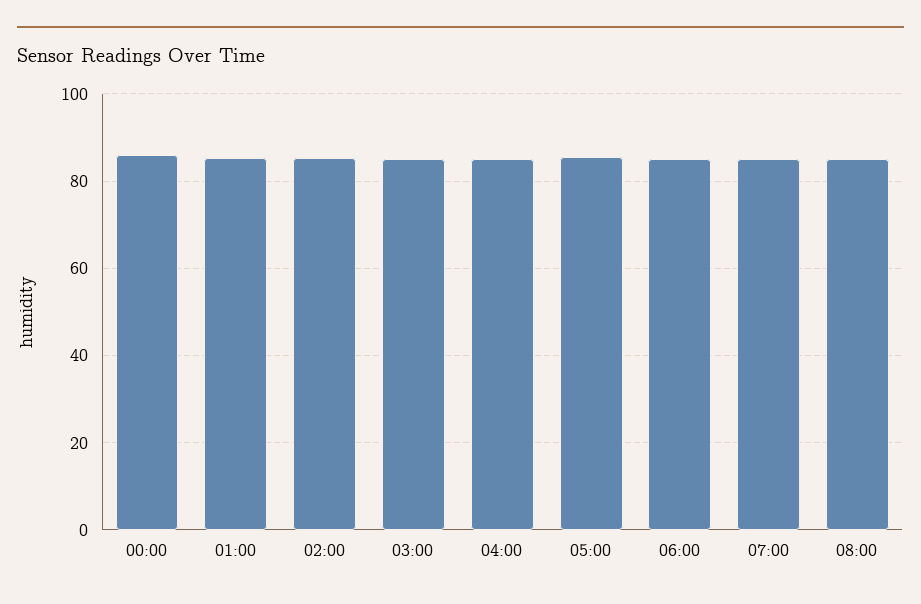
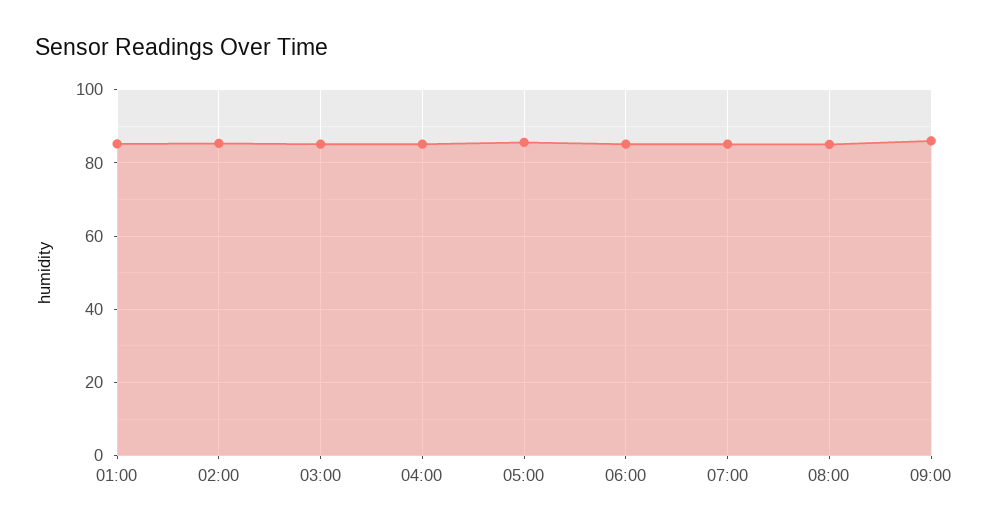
00:00: 86 -> none
09:00: none -> 86

